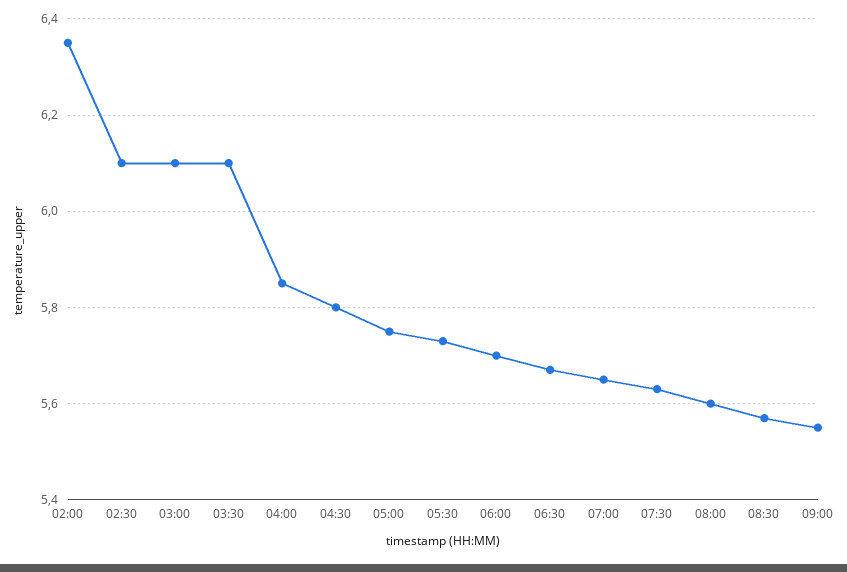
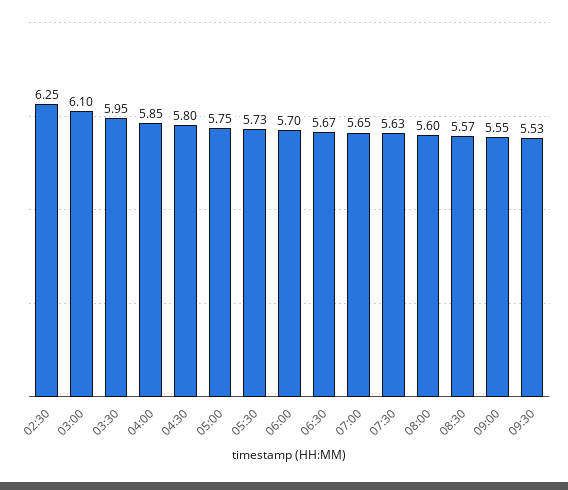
02:00: 6.35 -> none
02:30: 6.1 -> 6.25
03:30: 6.1 -> 5.95
09:30: none -> 5.53

